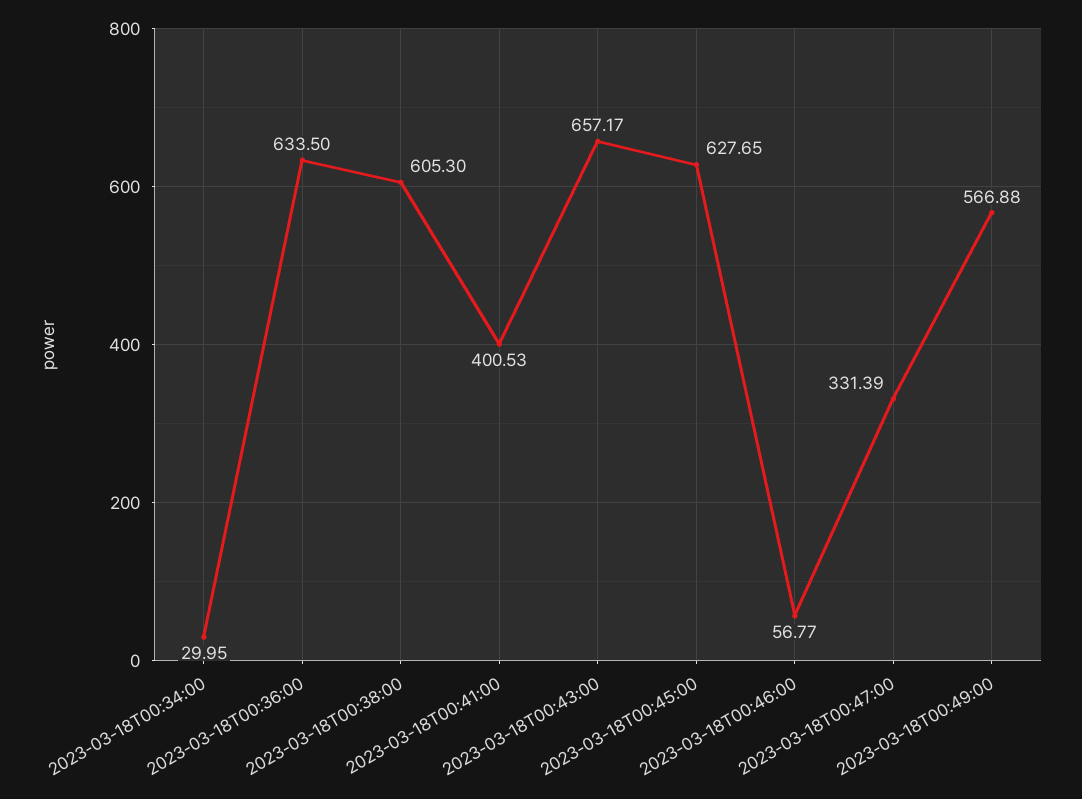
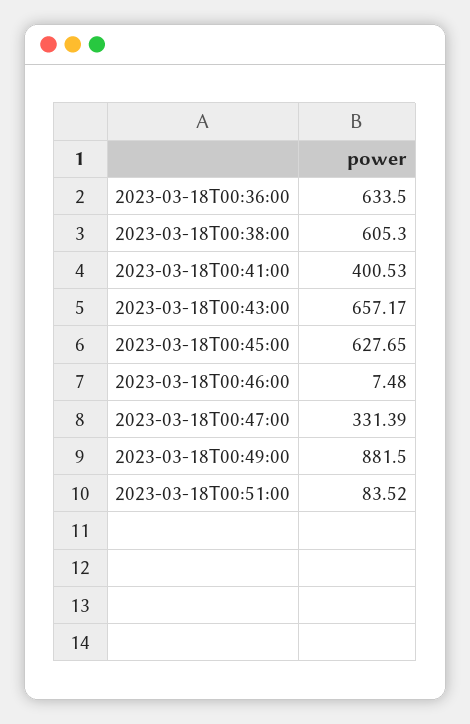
2023-03-18T00:34:00: 29.95 -> none
2023-03-18T00:46:00: 56.77 -> 7.48
2023-03-18T00:49:00: 566.88 -> 881.5
2023-03-18T00:51:00: none -> 83.52

